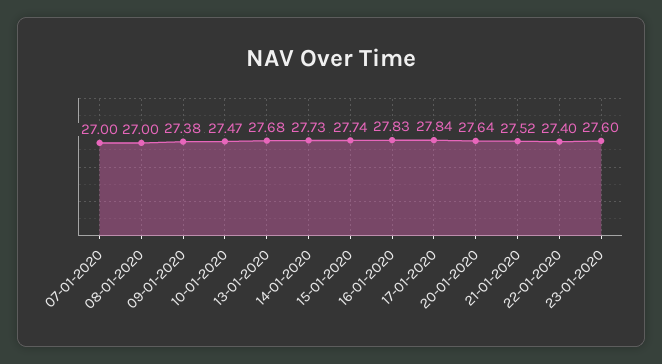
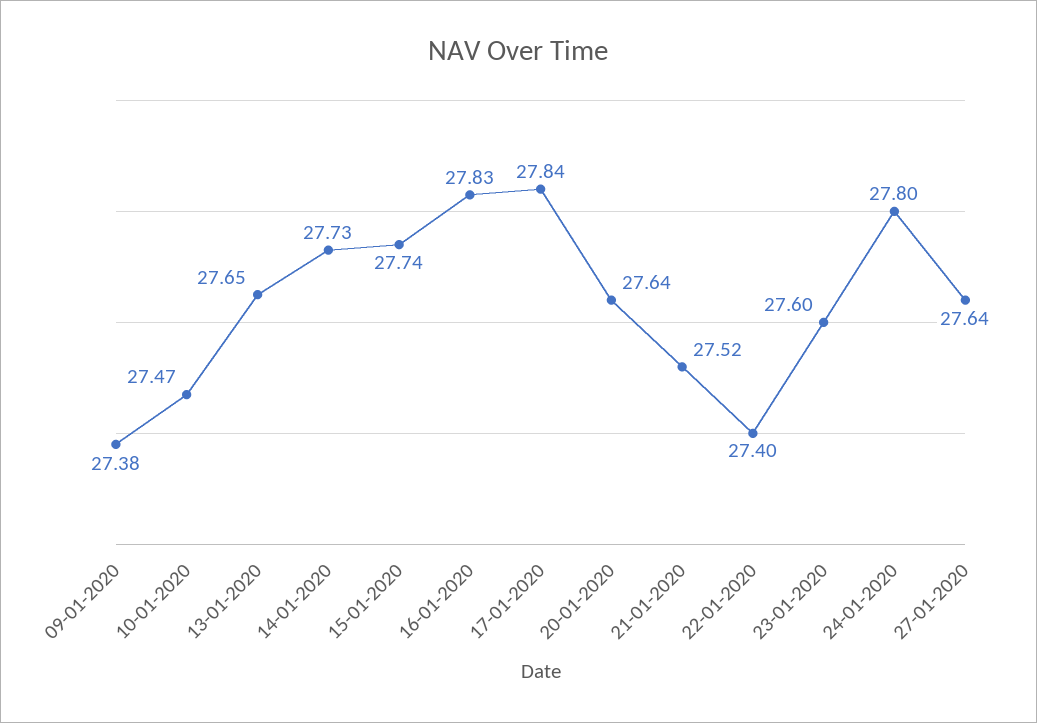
07-01-2020: 27 -> none
08-01-2020: 27 -> none
13-01-2020: 27.68 -> 27.65
24-01-2020: none -> 27.8
27-01-2020: none -> 27.64

